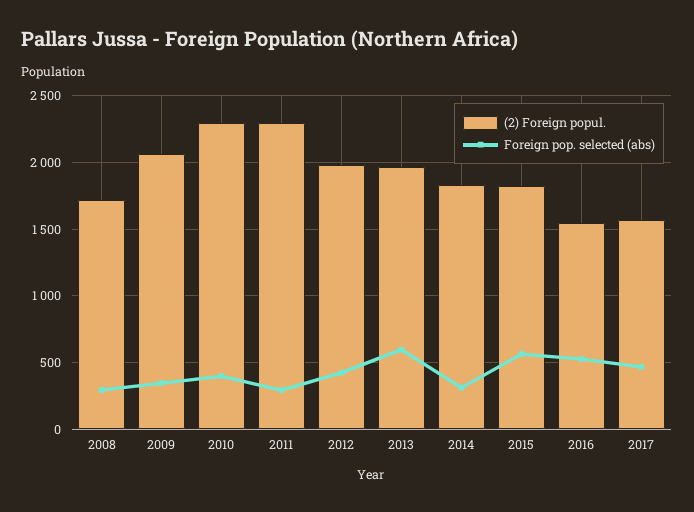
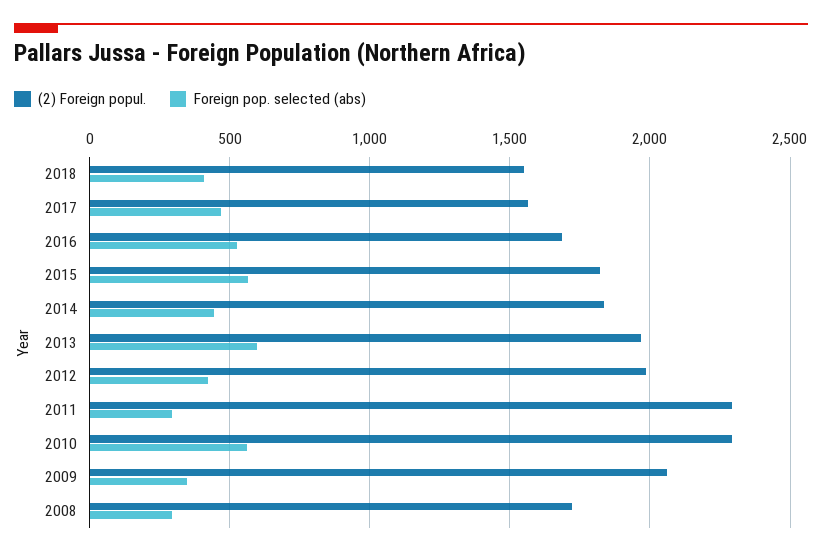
Foreign pop. selected (abs), 2010: 400 -> 550
Foreign pop. selected (abs), 2014: 300 -> 450
(2) Foreign popul., 2016: 1550 -> 1700
(2) Foreign popul., 2018: none -> 1550
Foreign pop. selected (abs), 2018: none -> 400

